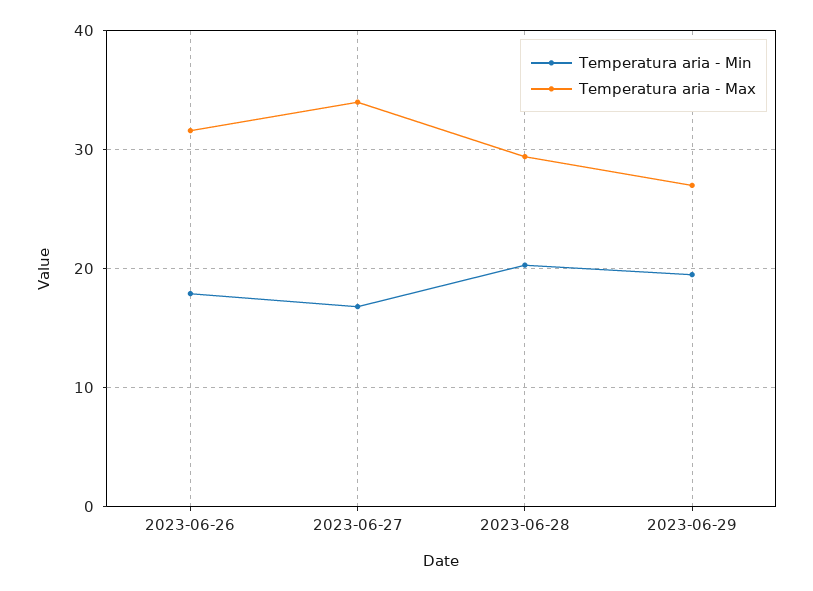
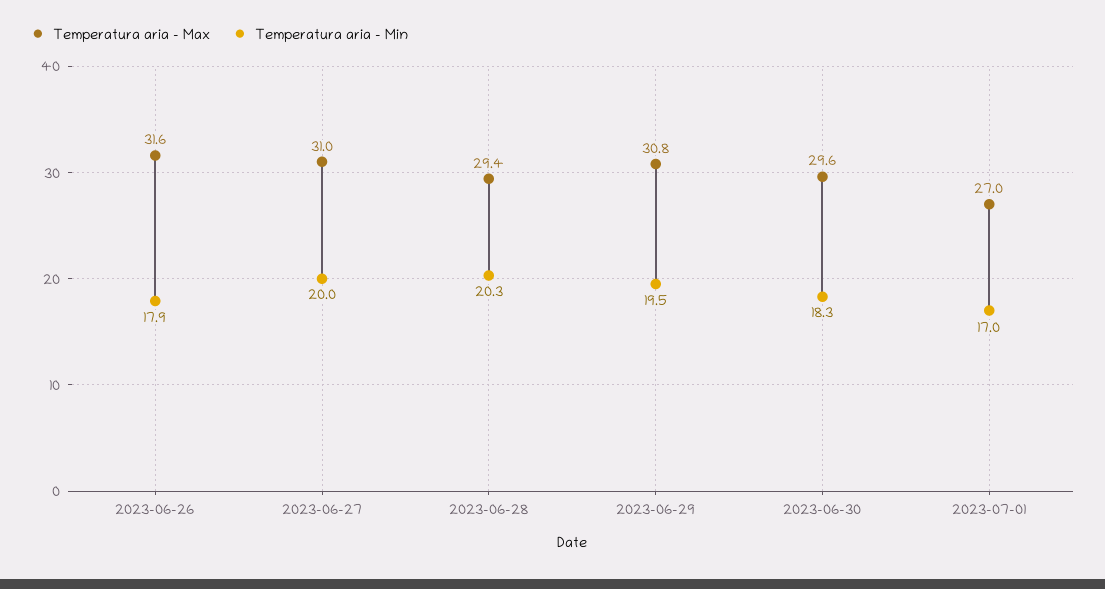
Temperatura aria - Min, 2023-06-27: 17 -> 20
Temperatura aria - Max, 2023-06-27: 34 -> 31
Temperatura aria - Max, 2023-06-29: 27 -> 30.8
Temperatura aria - Max, 2023-06-30: none -> 29.6
Temperatura aria - Min, 2023-06-30: none -> 18.3
Temperatura aria - Max, 2023-07-01: none -> 27
Temperatura aria - Min, 2023-07-01: none -> 17

